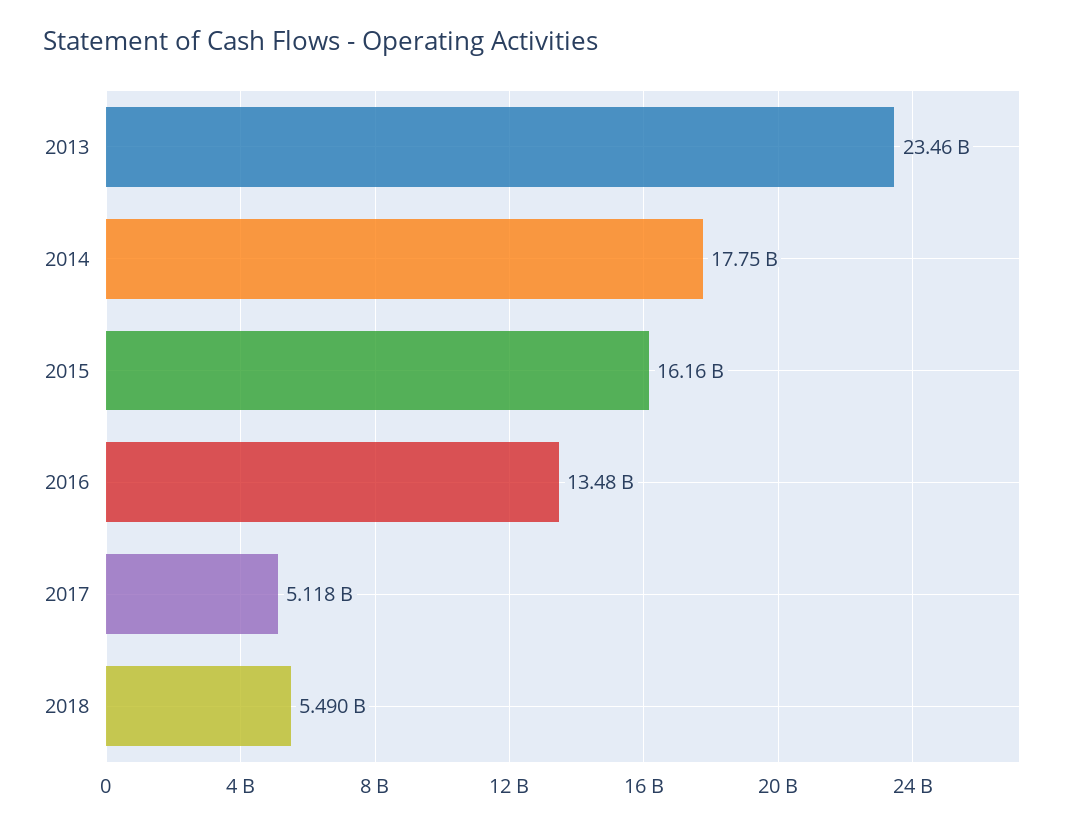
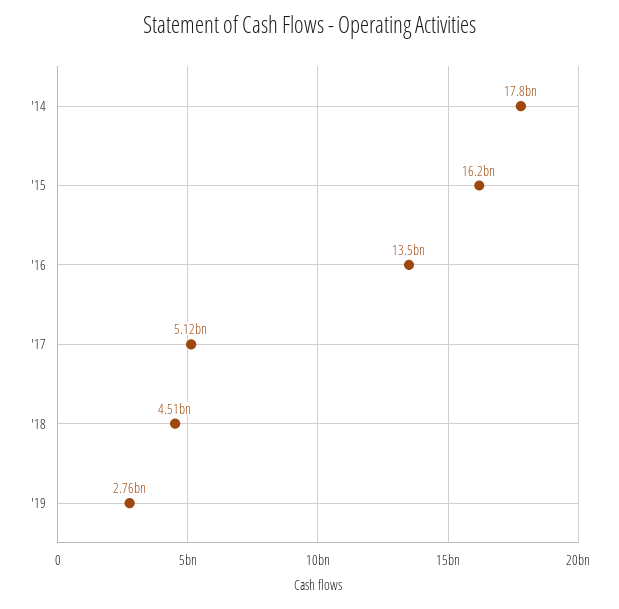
2013: 23460000000 -> none
2018: 5490000000 -> 4510000000
'19: none -> 2760000000

